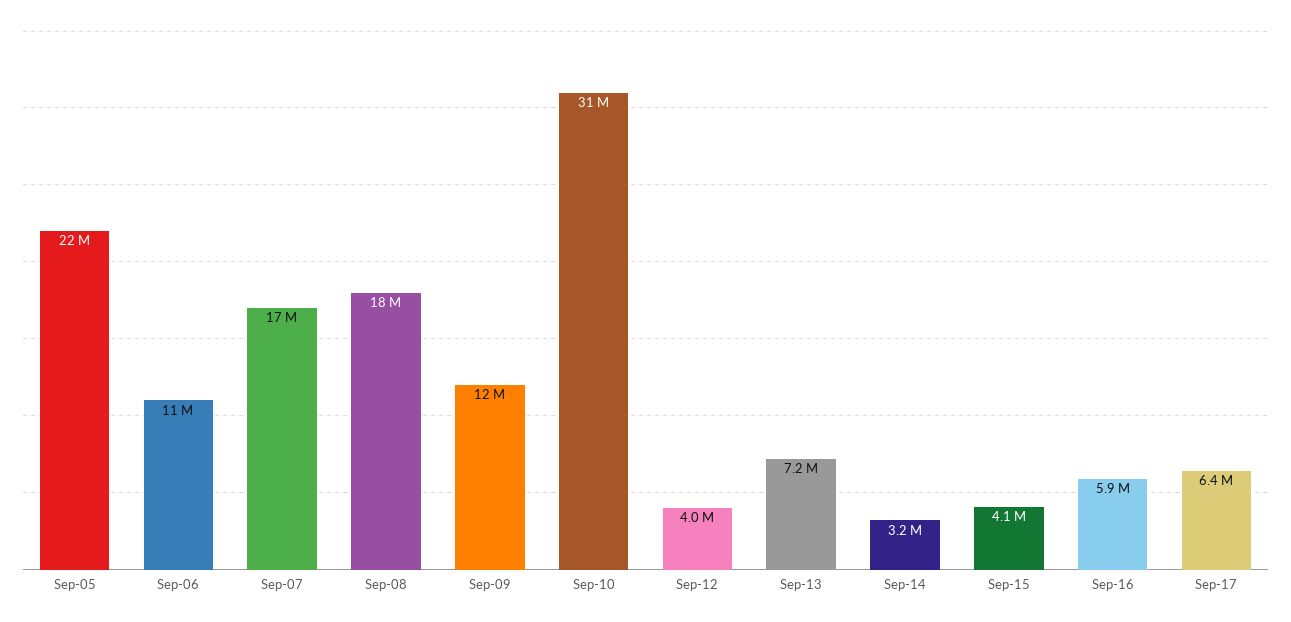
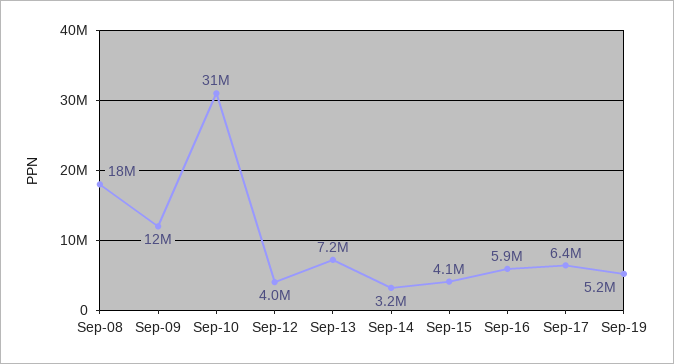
Sep-05: 22000000 -> none
Sep-06: 11000000 -> none
Sep-07: 17000000 -> none
Sep-19: none -> 5200000

